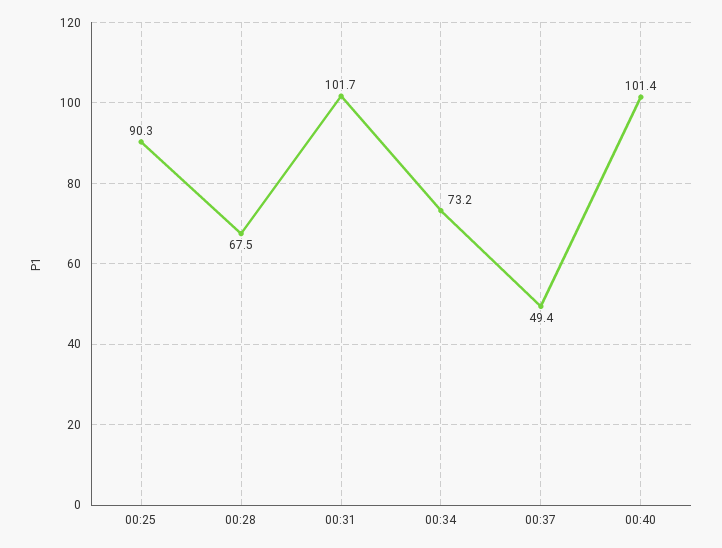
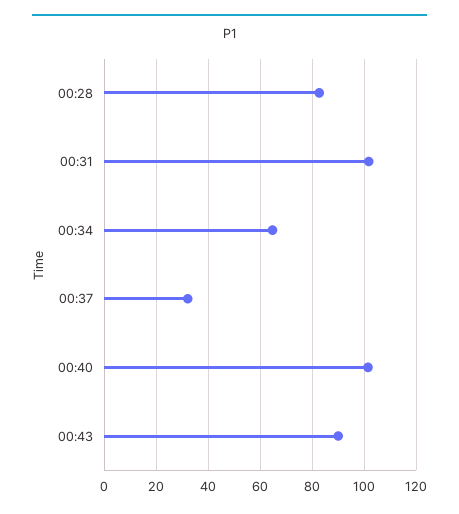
00:25: 90.3 -> none
00:28: 67.5 -> 82.5
00:34: 73.2 -> 65
00:37: 49.4 -> 32.5
00:43: none -> 90

